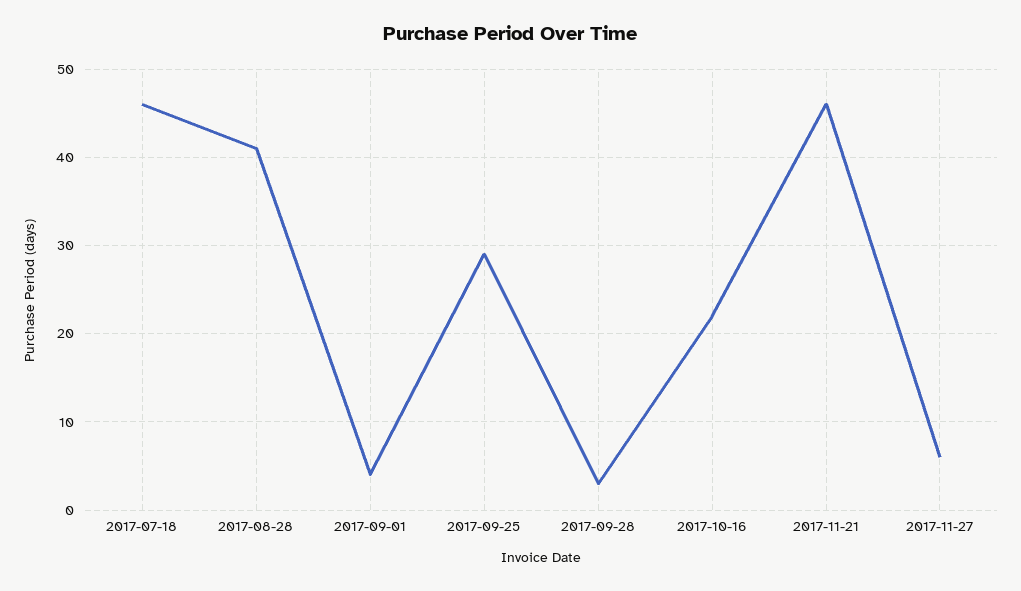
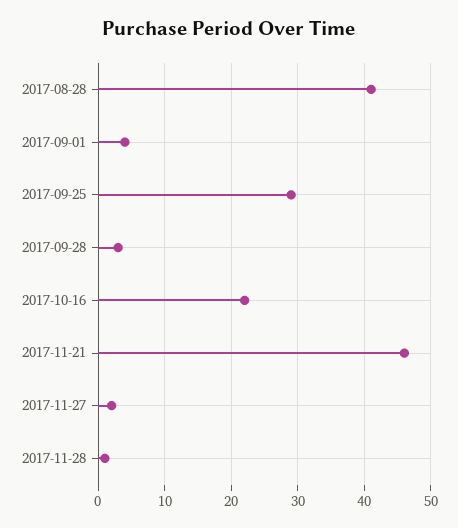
2017-07-18: 46 -> none
2017-11-27: 6 -> 2
2017-11-28: none -> 1

